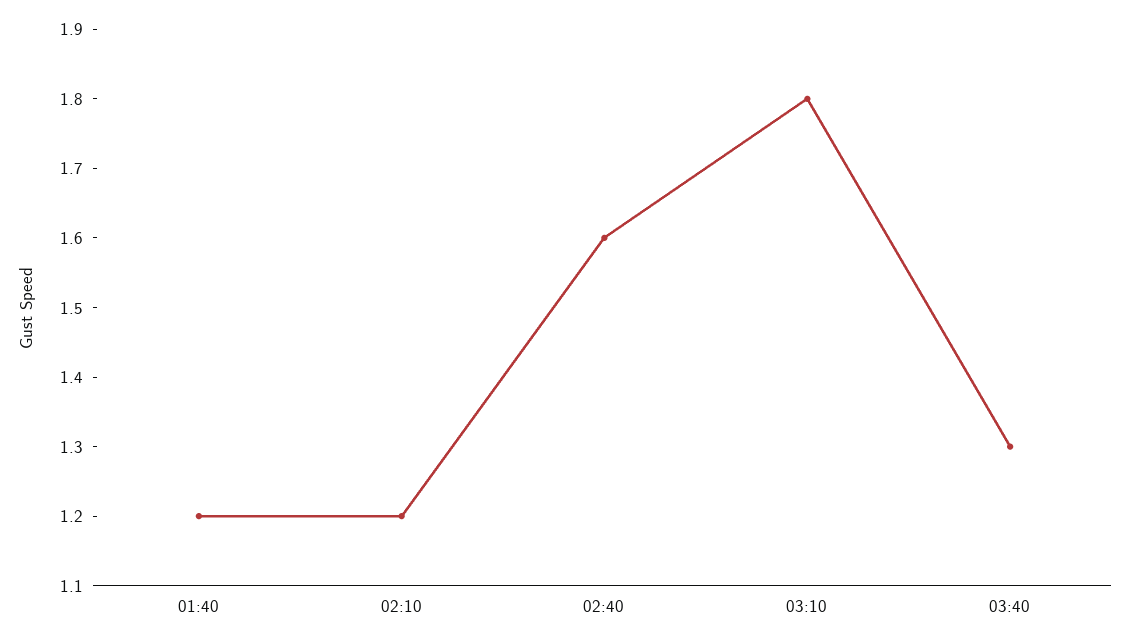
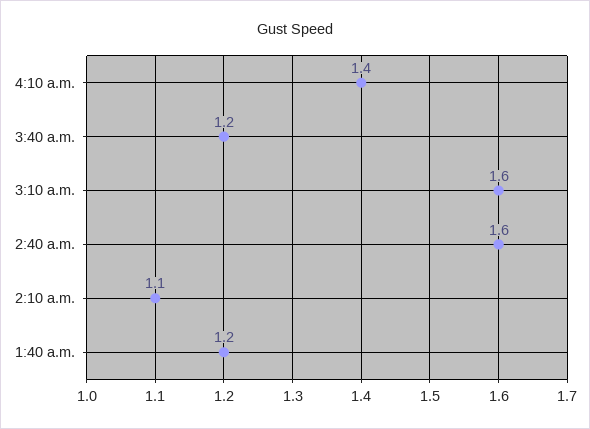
02:10: 1.2 -> 1.1
03:10: 1.8 -> 1.6
03:40: 1.3 -> 1.2
4:10 a.m.: none -> 1.4

